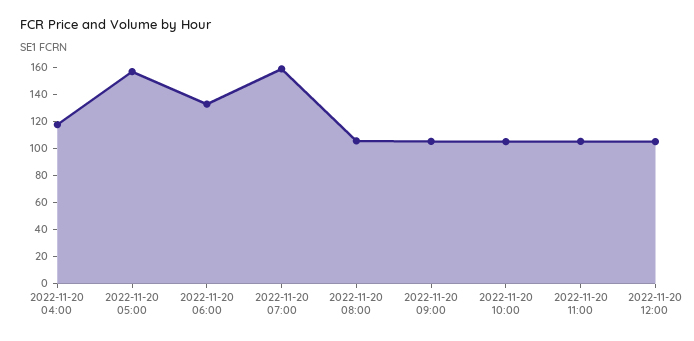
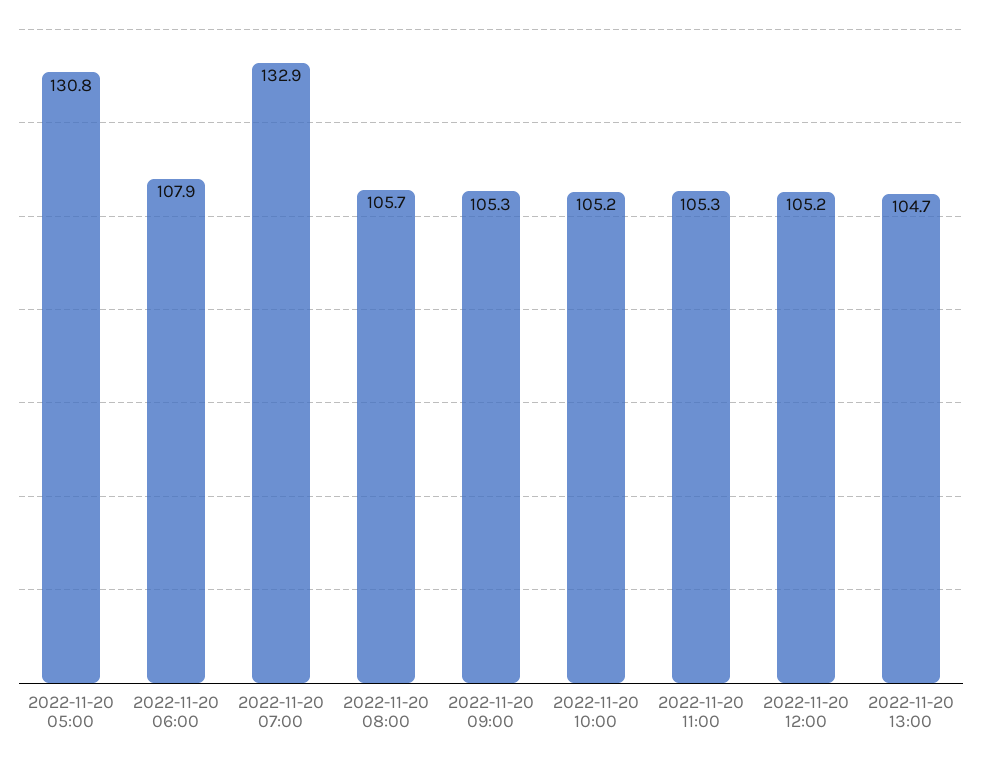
2022-11-20 04:00: 120 -> none
2022-11-20 05:00: 160 -> 130.8
2022-11-20 06:00: 130 -> 107.9
2022-11-20 07:00: 160 -> 132.9
2022-11-20 13:00: none -> 104.7

